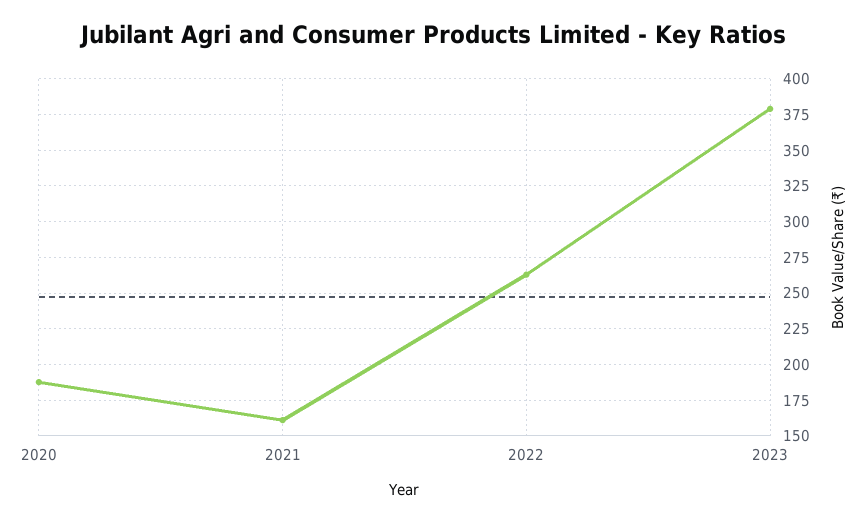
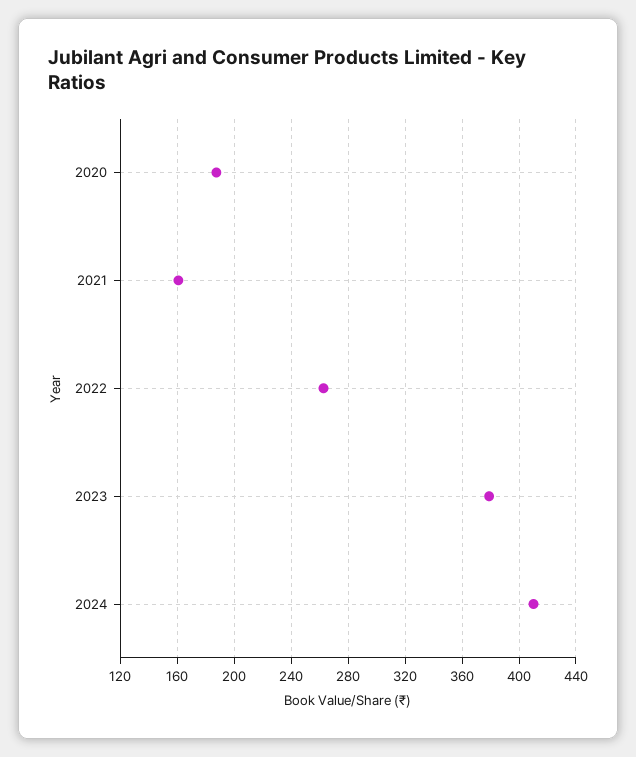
2024: none -> 410

